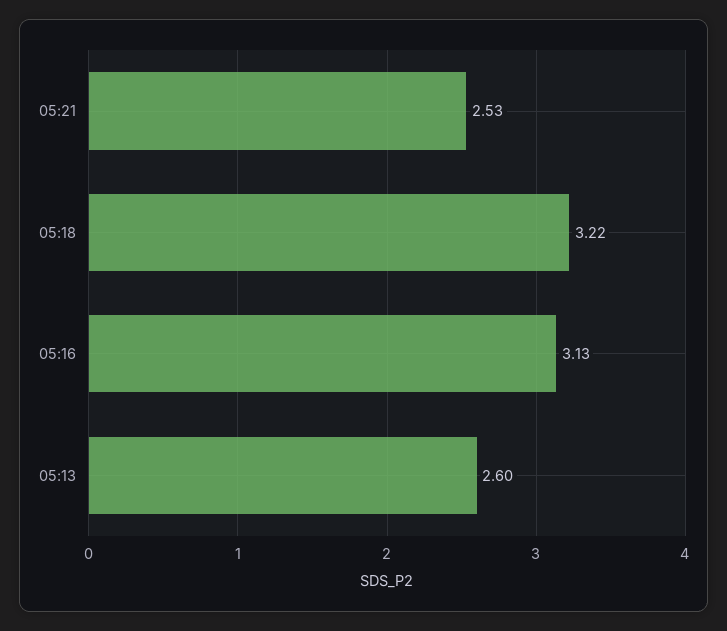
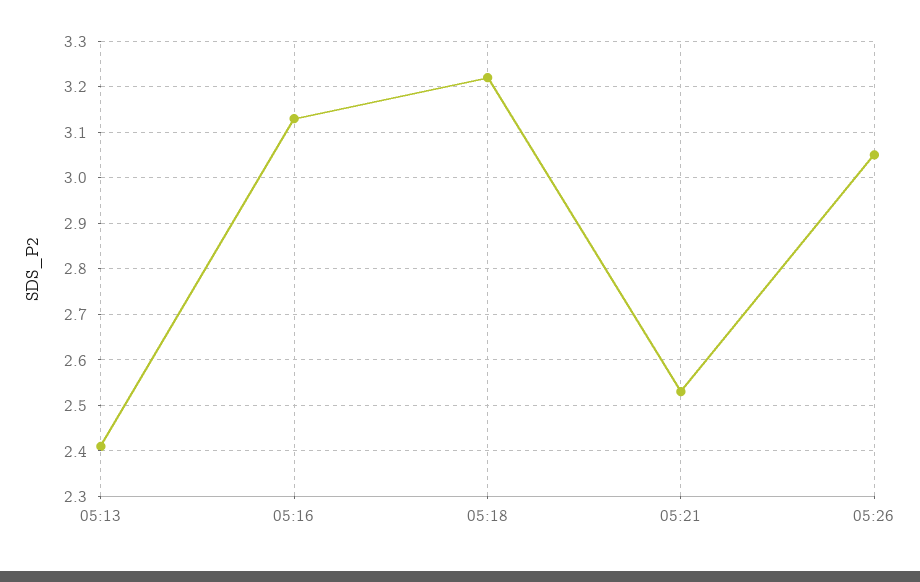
05:13: 2.6 -> 2.4
05:26: none -> 3.05

